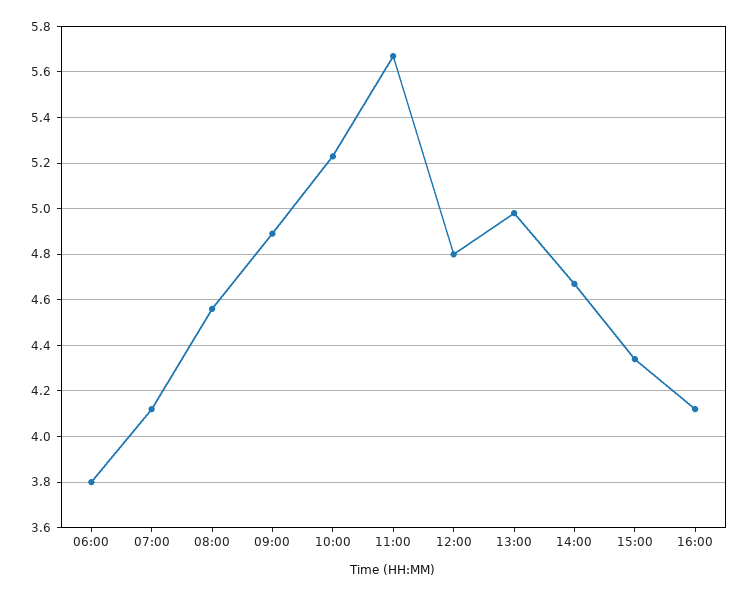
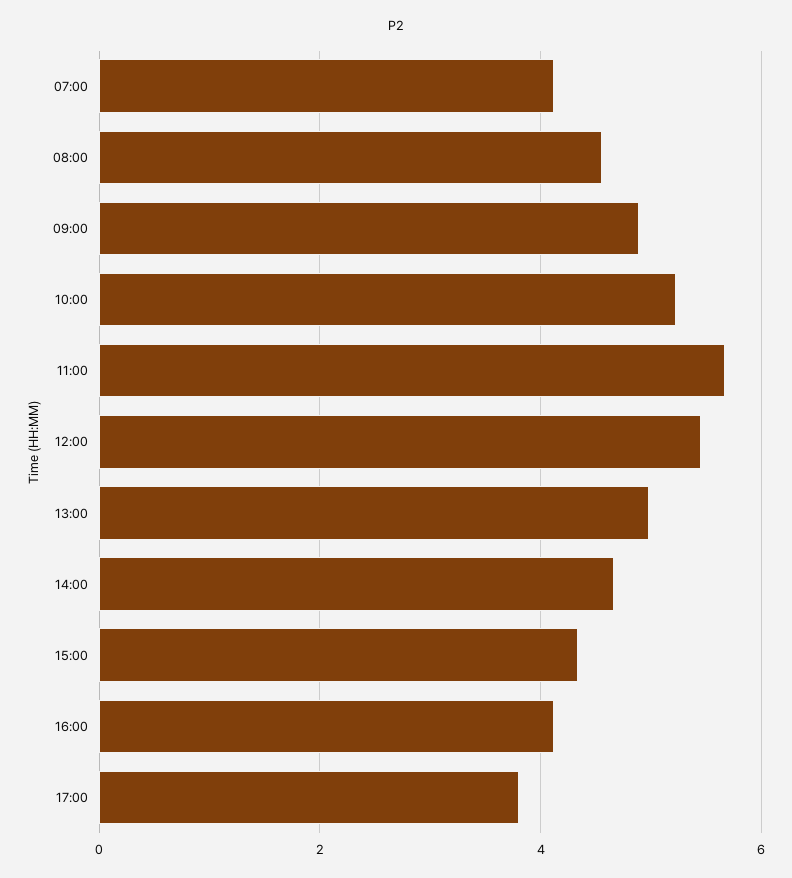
06:00: 3.8 -> none
12:00: 4.8 -> 5.4
17:00: none -> 3.8

